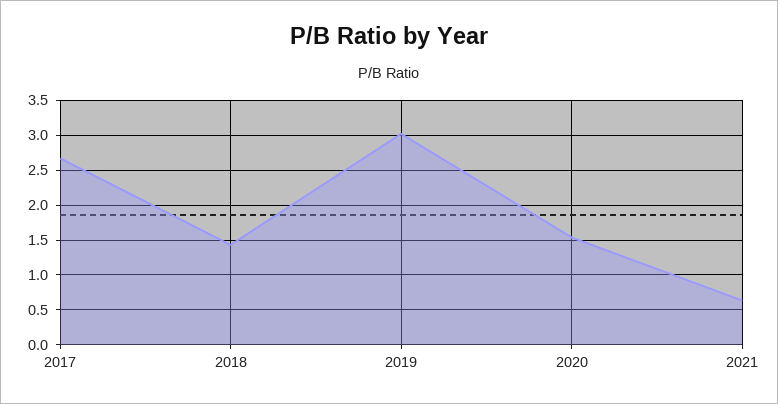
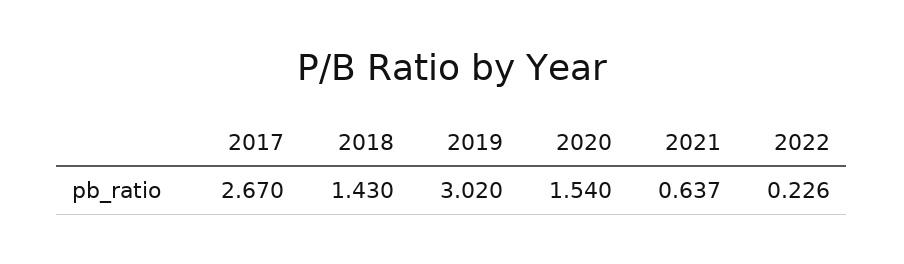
2022: none -> 0.226

